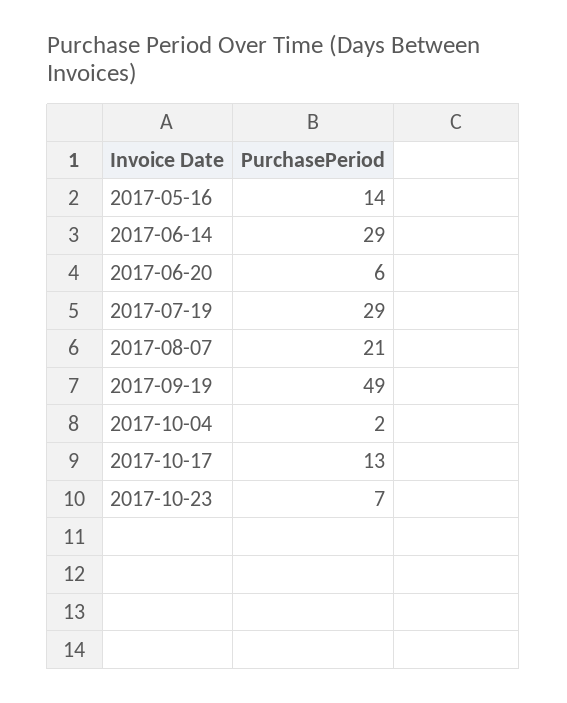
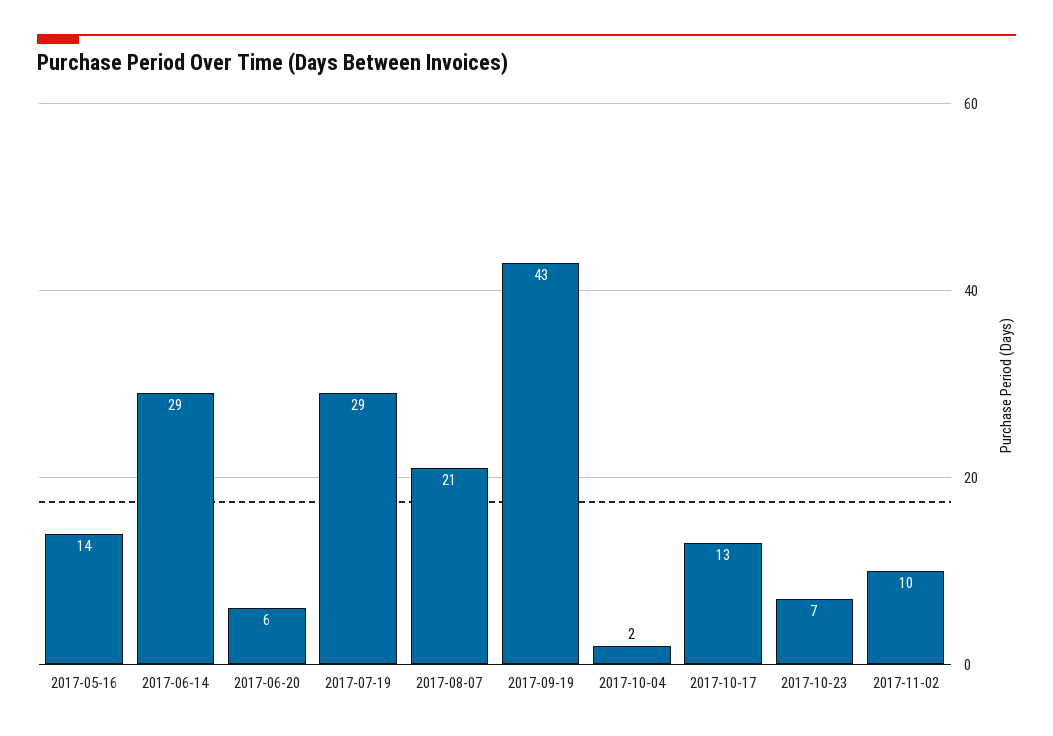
2017-09-19: 49 -> 43
2017-11-02: none -> 10

